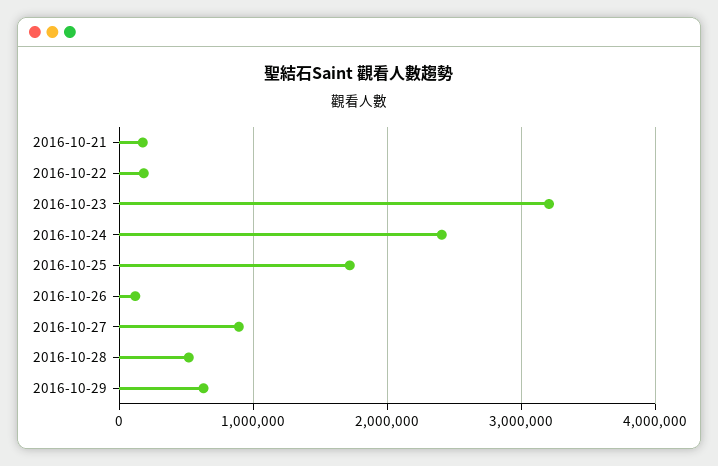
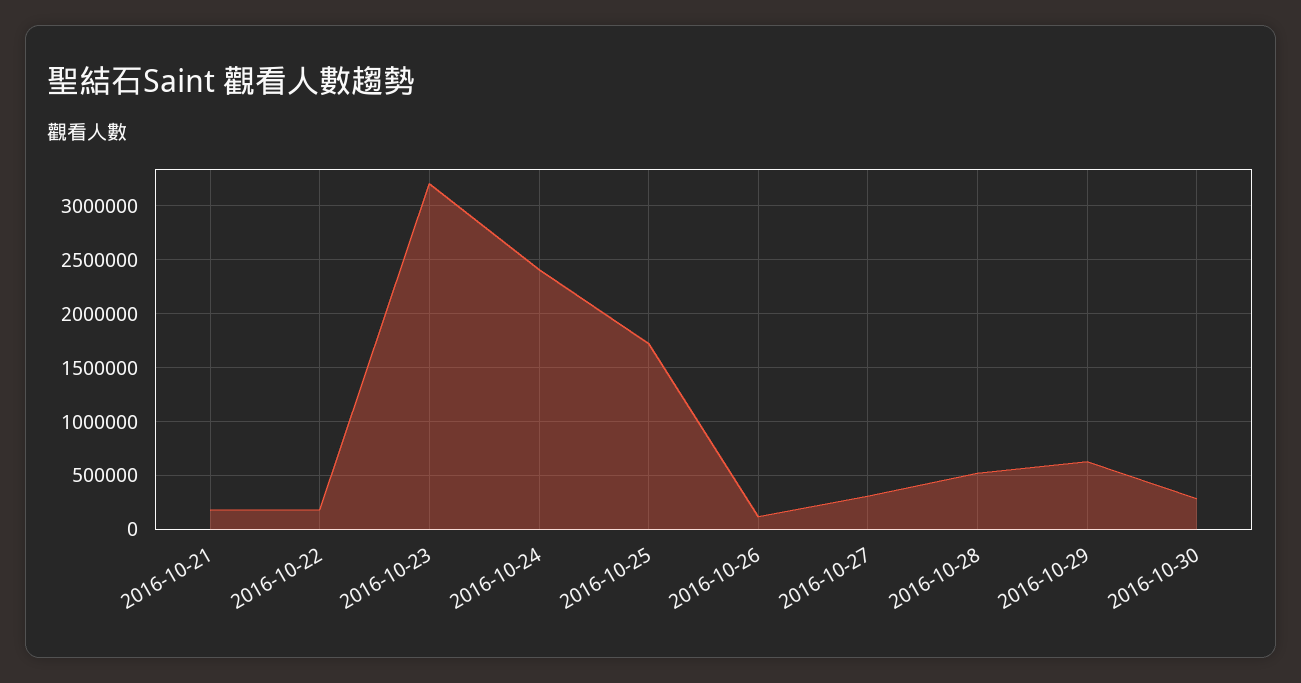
2016-10-27: 900000 -> 300000
2016-10-30: none -> 300000

